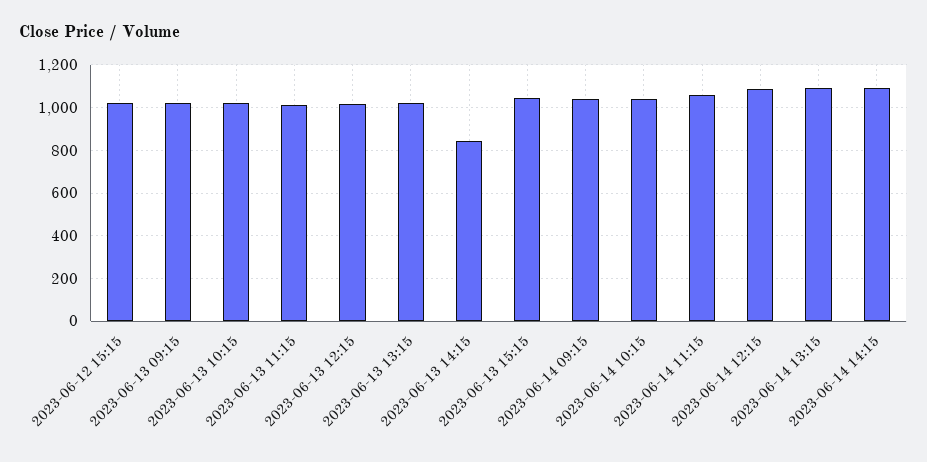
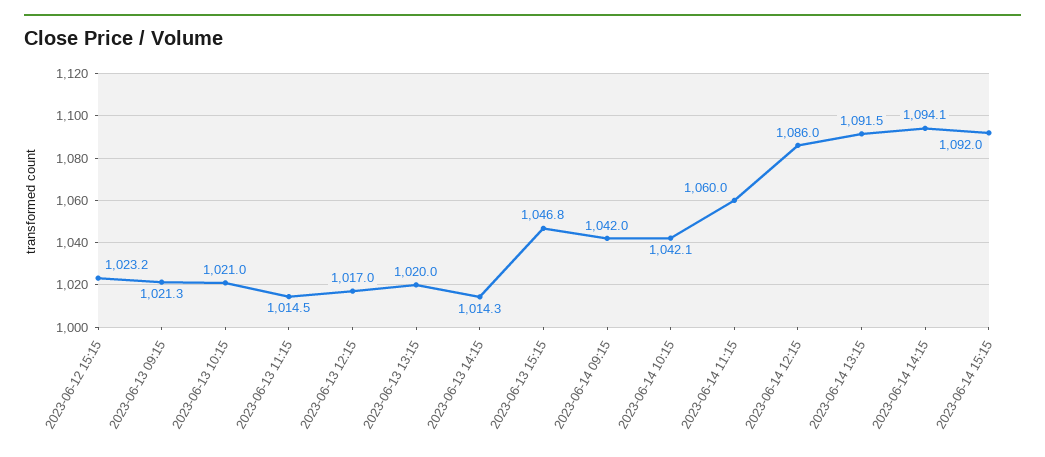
2023-06-13 14:15: 850 -> 1014.3
2023-06-14 15:15: none -> 1092

